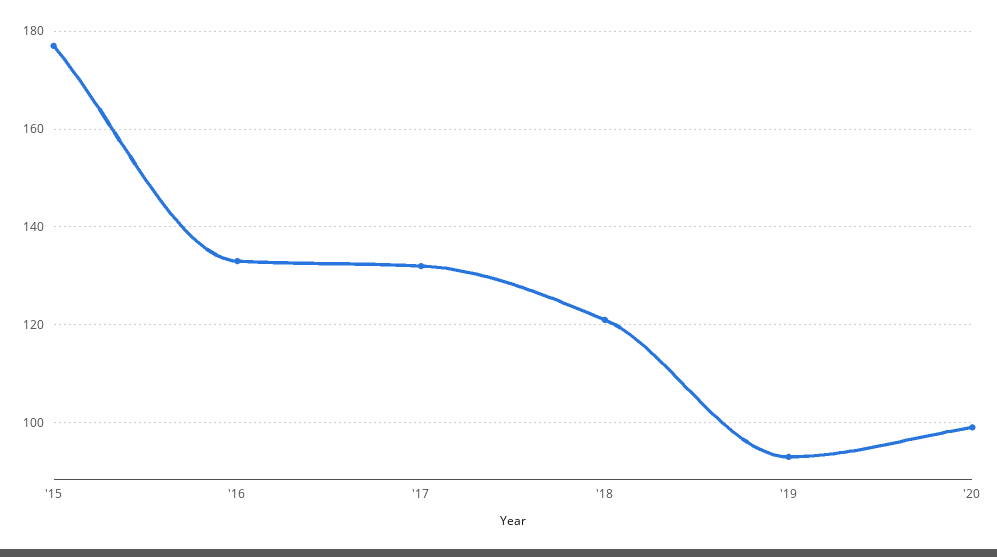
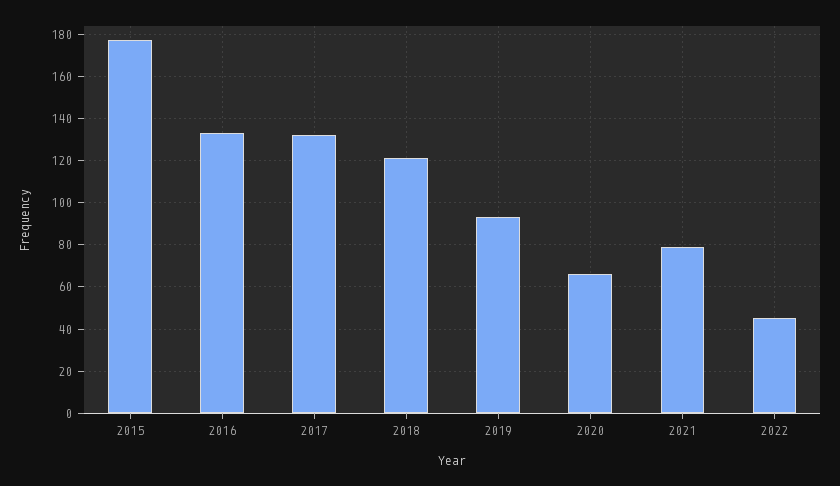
'20: 100 -> 65
2021: none -> 80
2022: none -> 45

